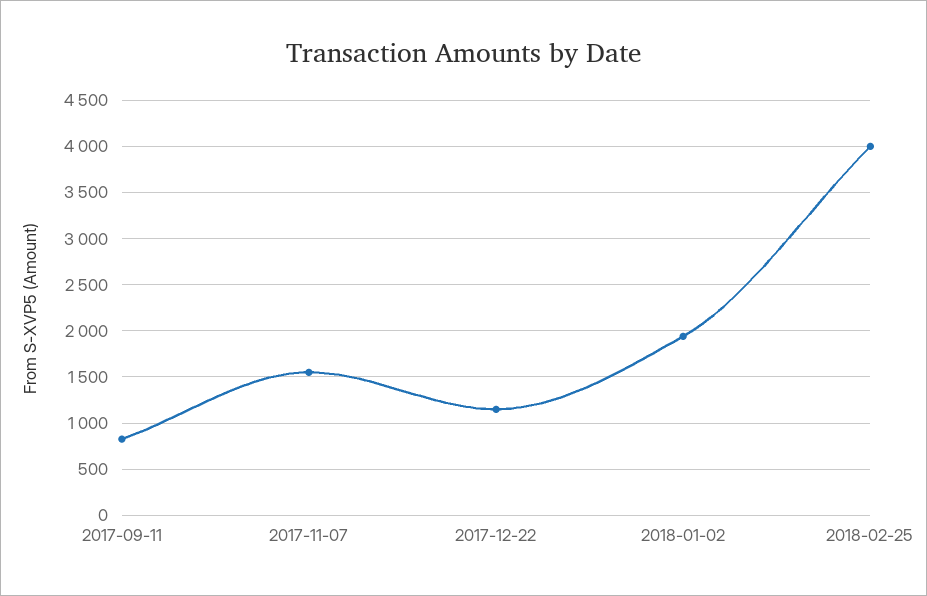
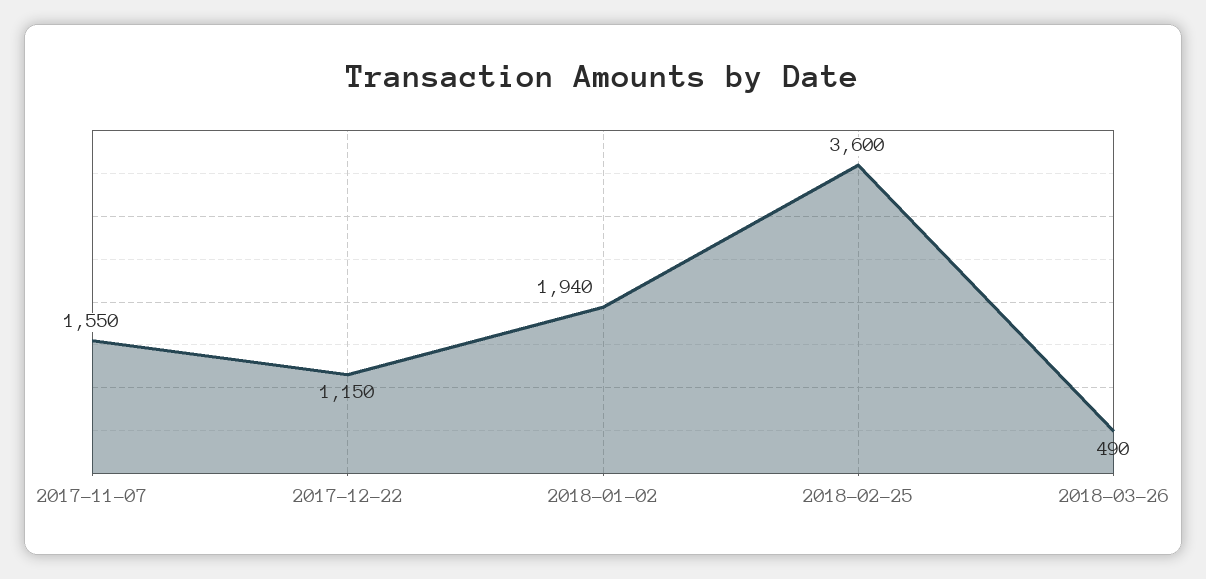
2017-09-11: 800 -> none
2018-02-25: 4000 -> 3600
2018-03-26: none -> 490

